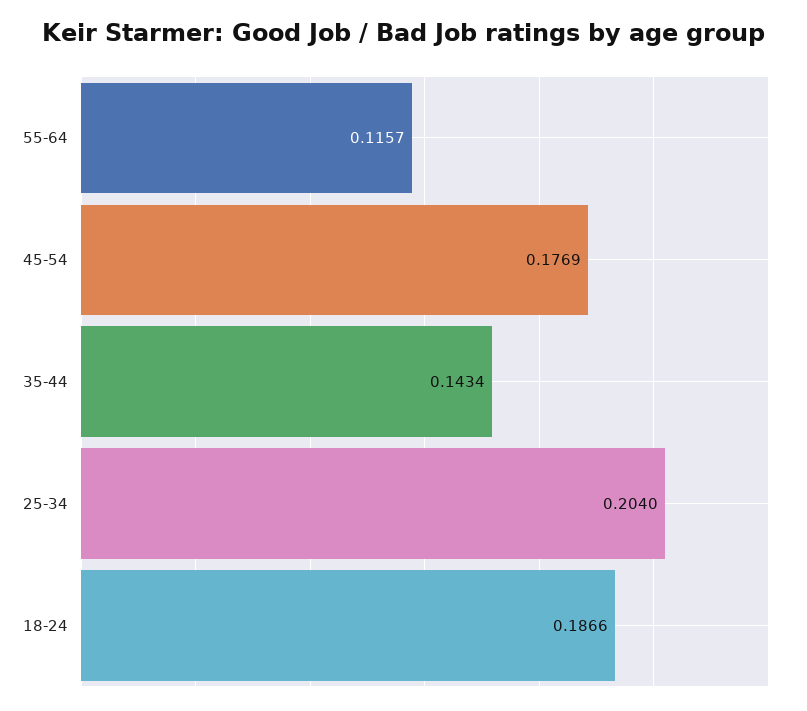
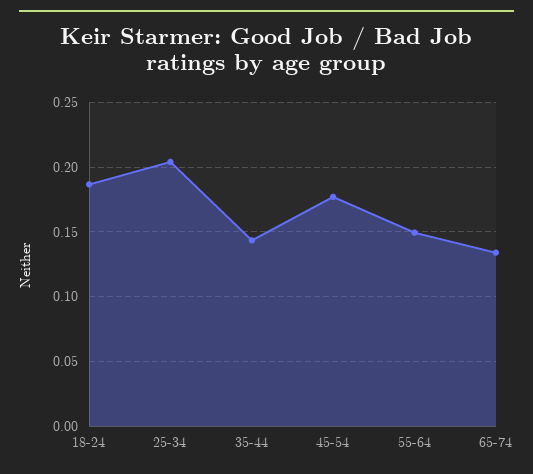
55-64: 0.1157 -> 0.15
65-74: none -> 0.135

